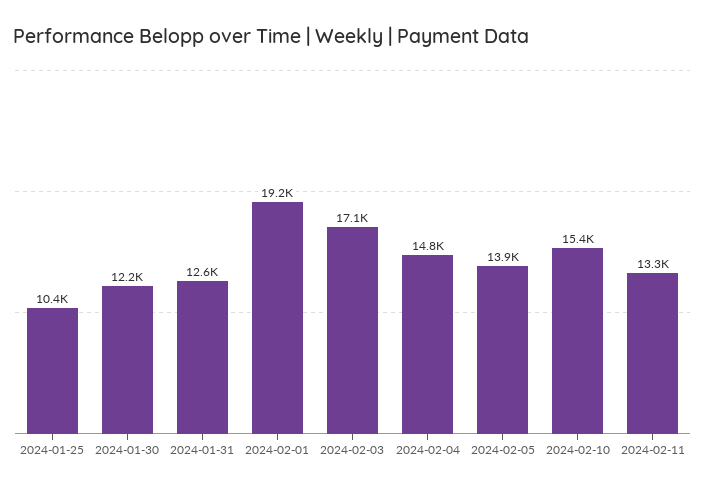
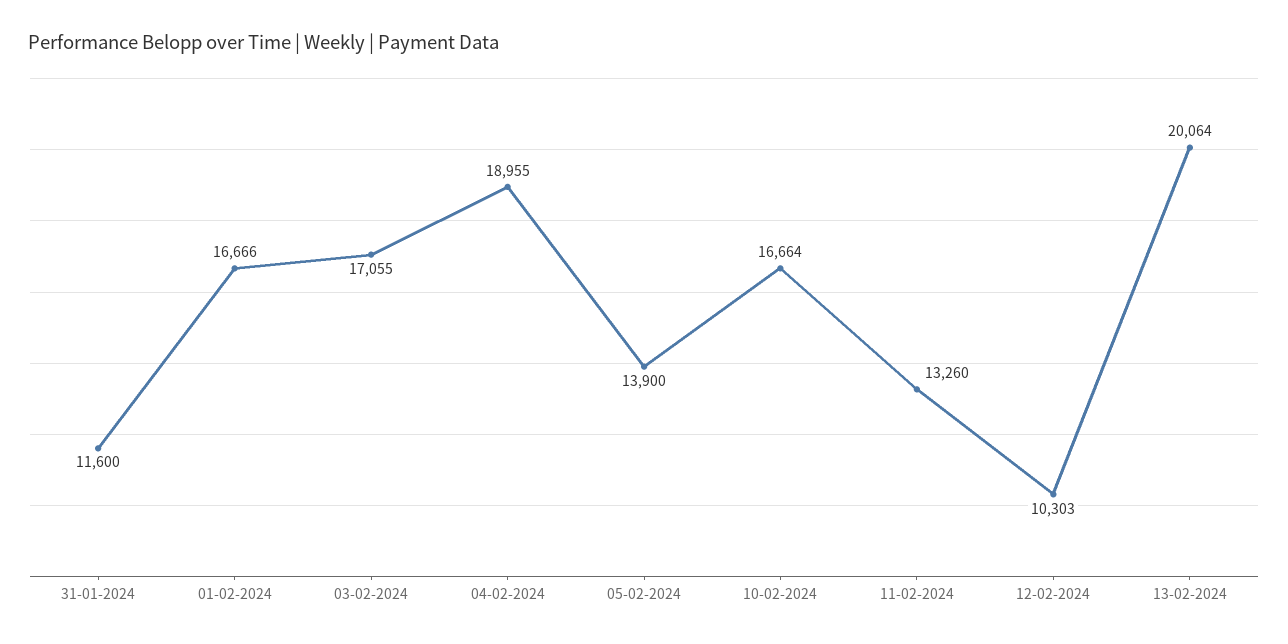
2024-01-25: 10400 -> none
2024-01-30: 12200 -> none
2024-01-31: 12600 -> 11600
2024-02-01: 19200 -> 16666
2024-02-04: 14800 -> 18955
2024-02-10: 15400 -> 16664
12-02-2024: none -> 10303
13-02-2024: none -> 20064

